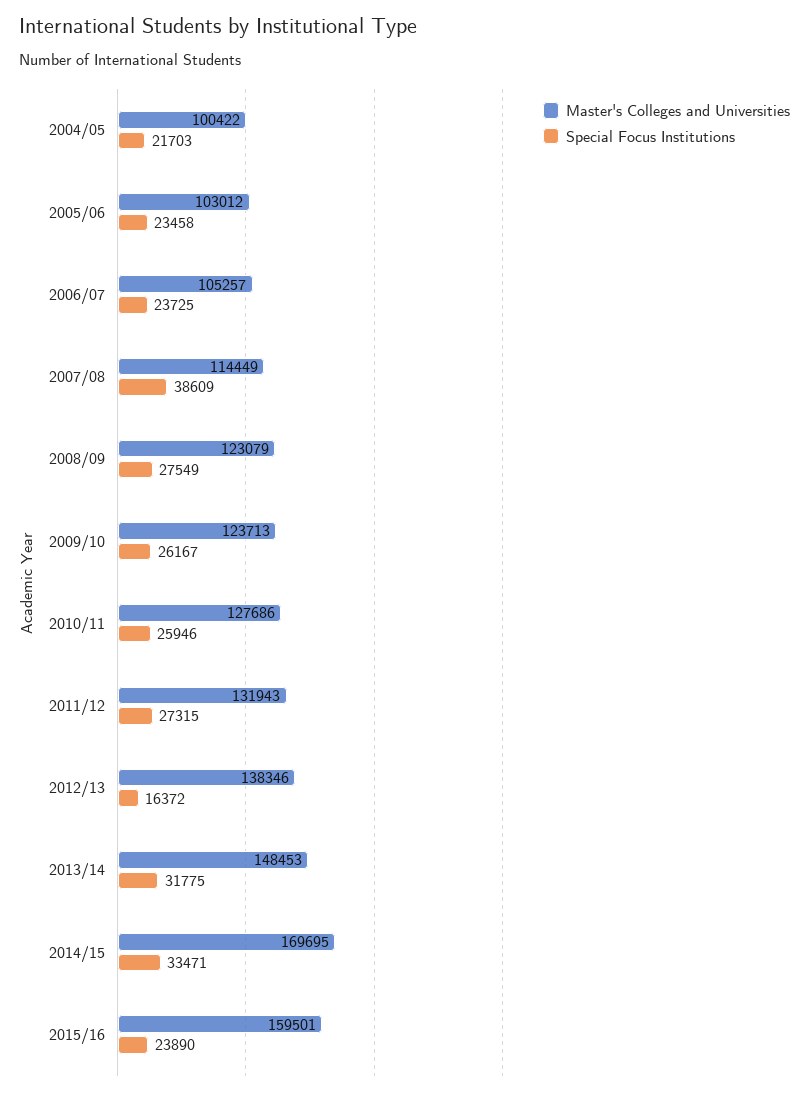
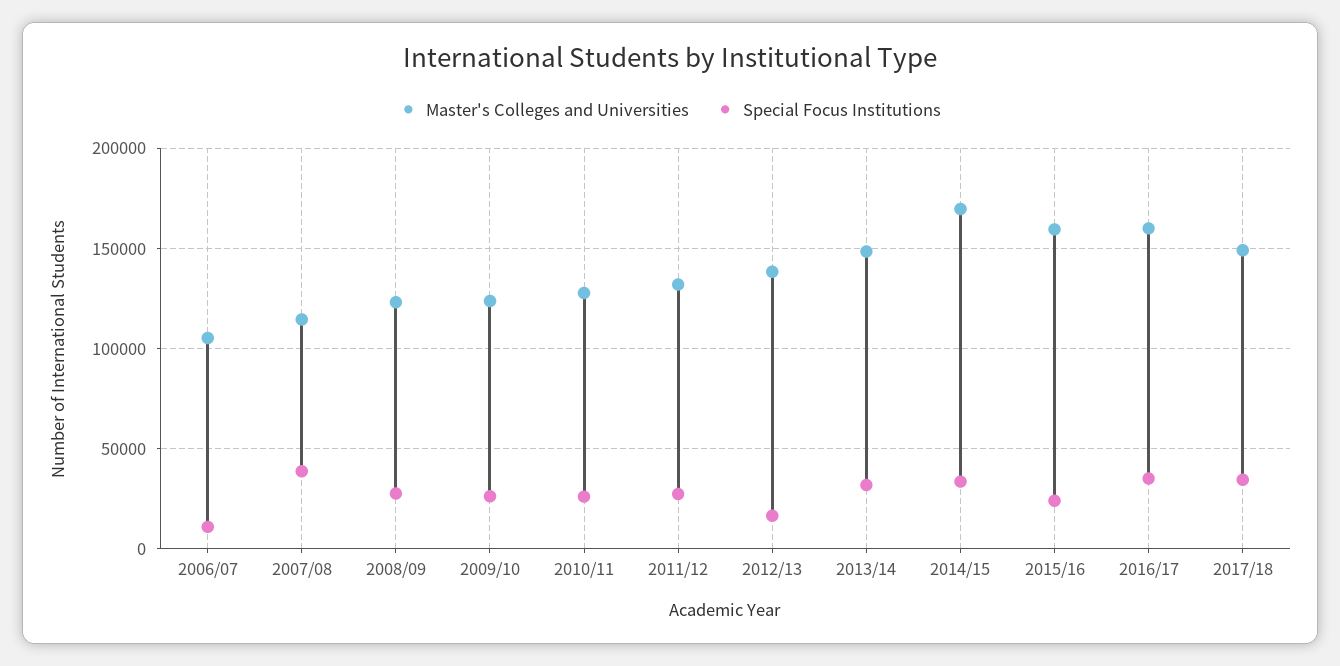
Master's Colleges and Universities, 2004/05: 100422 -> none
Special Focus Institutions, 2004/05: 21703 -> none
Master's Colleges and Universities, 2005/06: 103012 -> none
Special Focus Institutions, 2005/06: 23458 -> none
Special Focus Institutions, 2006/07: 23725 -> 10000
Master's Colleges and Universities, 2016/17: none -> 160000
Special Focus Institutions, 2016/17: none -> 35000
Master's Colleges and Universities, 2017/18: none -> 150000
Special Focus Institutions, 2017/18: none -> 35000

